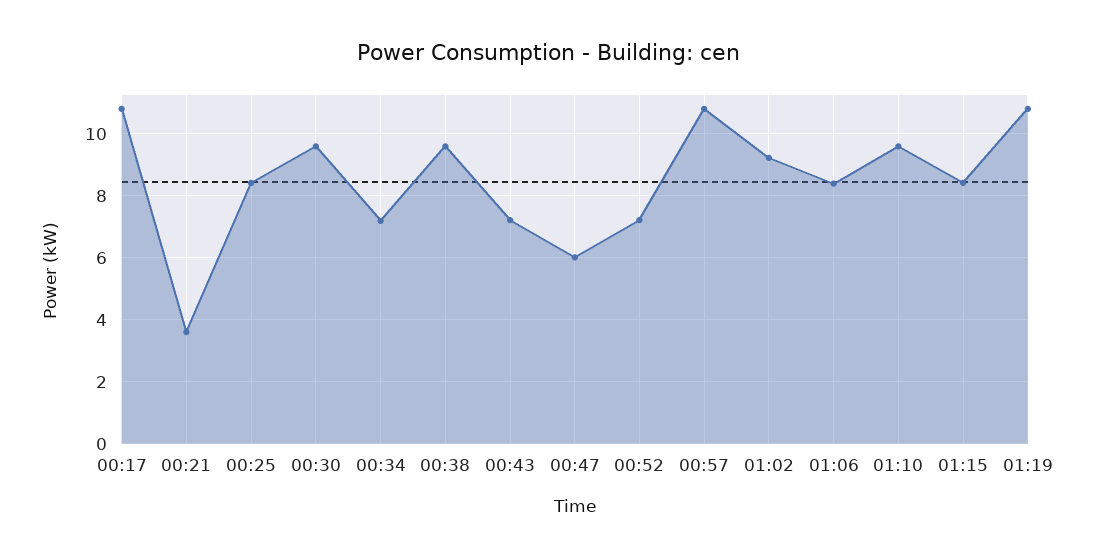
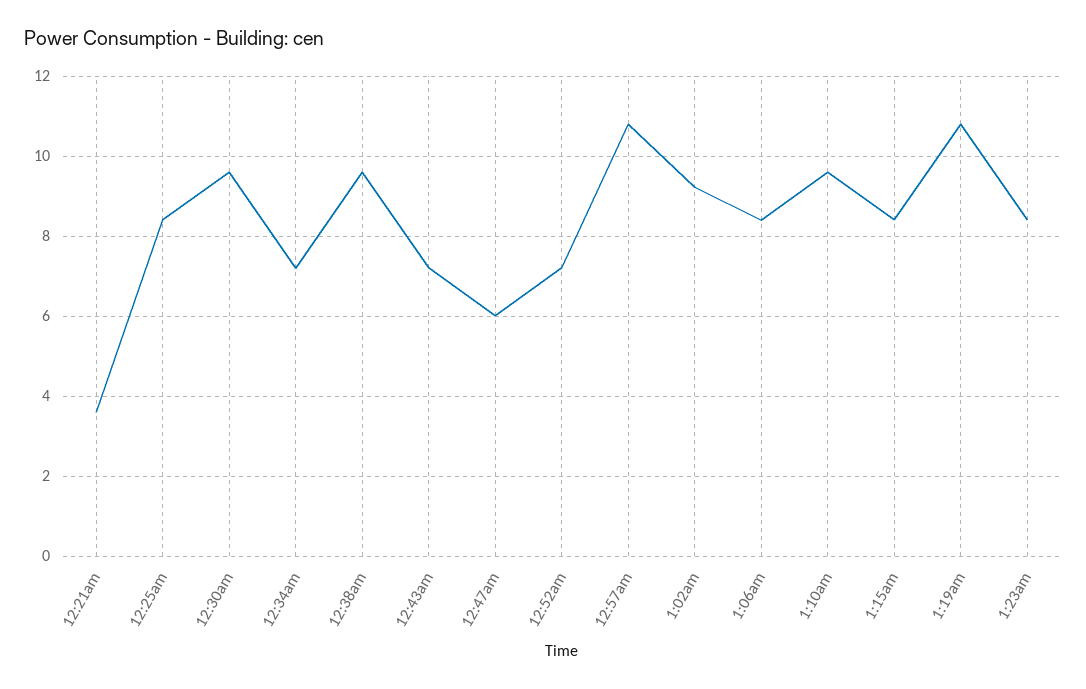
00:17: 10.8 -> none
1:23am: none -> 8.4

